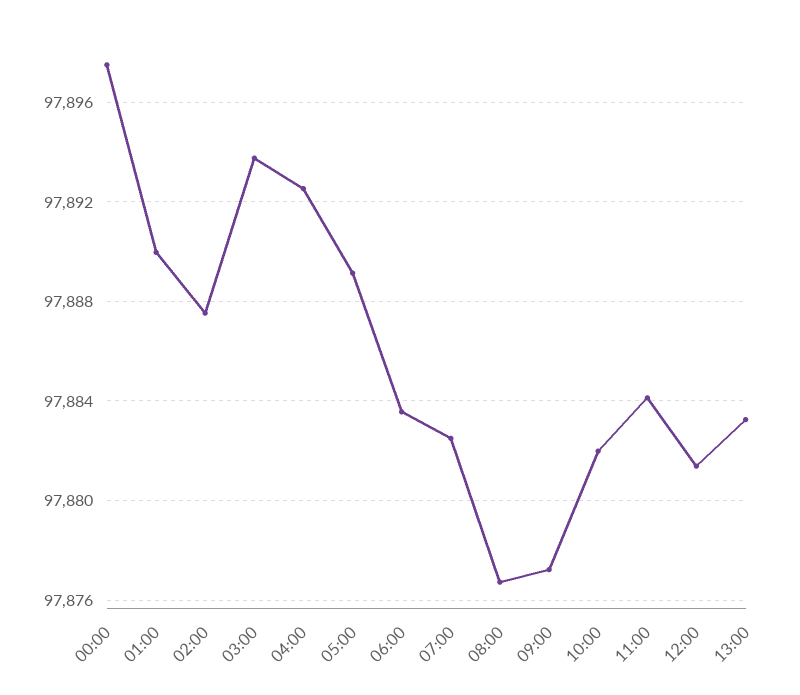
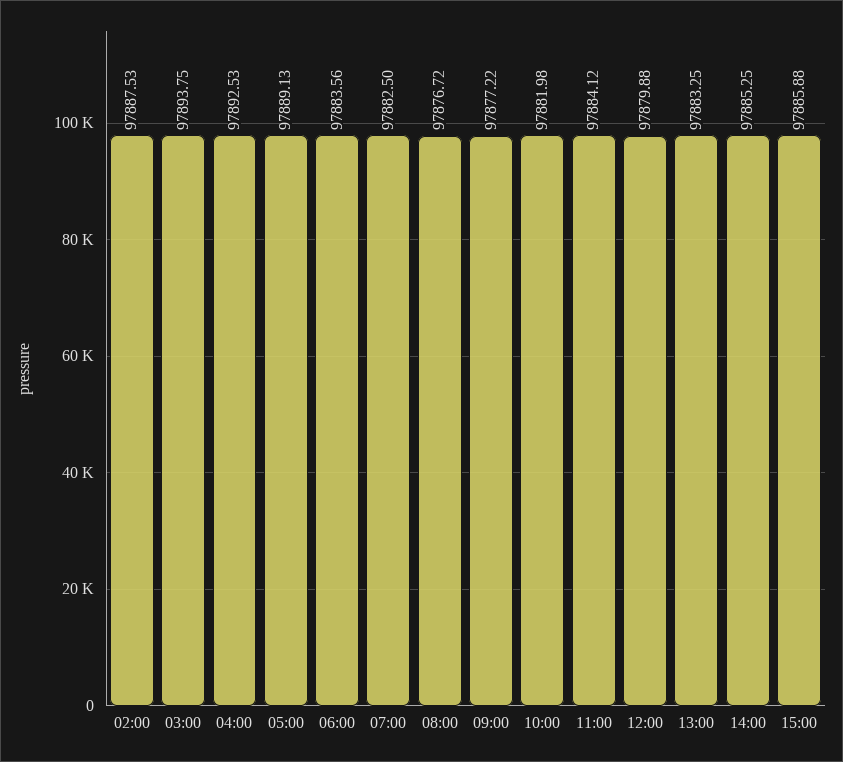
00:00: 97897.5 -> none
01:00: 97890 -> none
12:00: 97881.5 -> 97879.88
14:00: none -> 97885.25
15:00: none -> 97885.88

